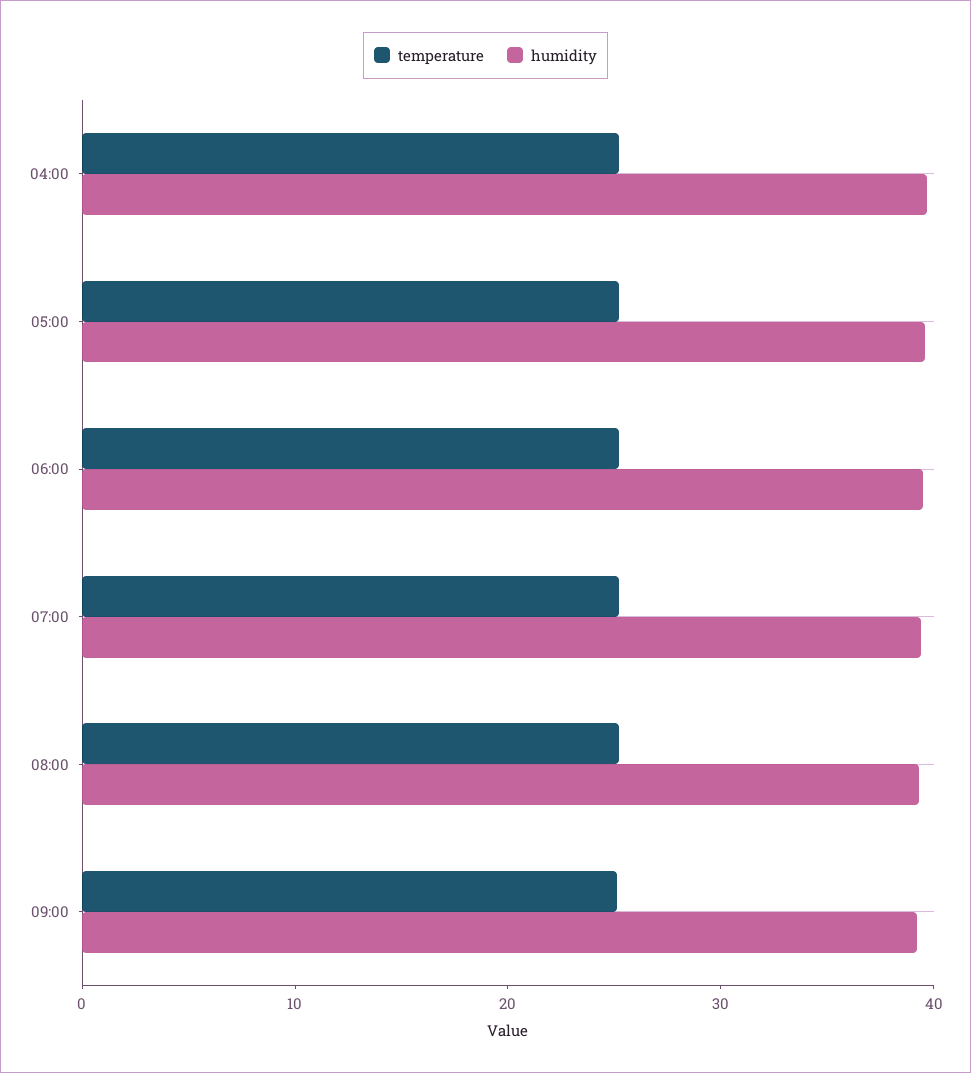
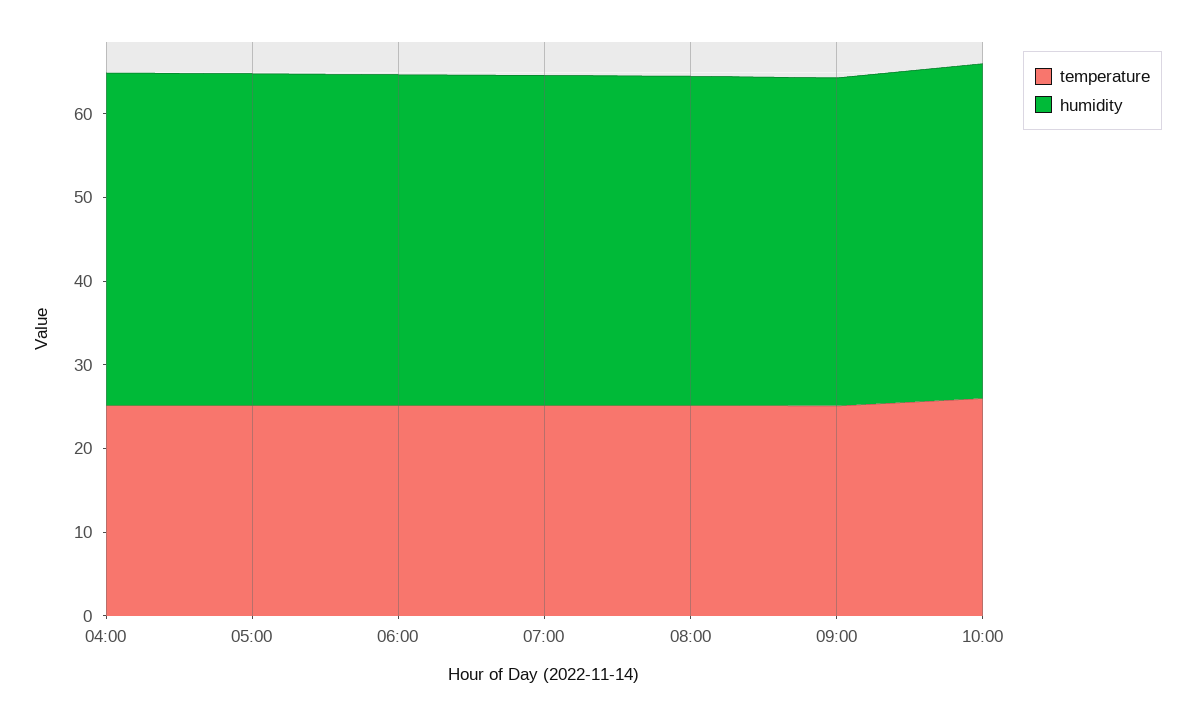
temperature, 10:00: none -> 26
humidity, 10:00: none -> 40

